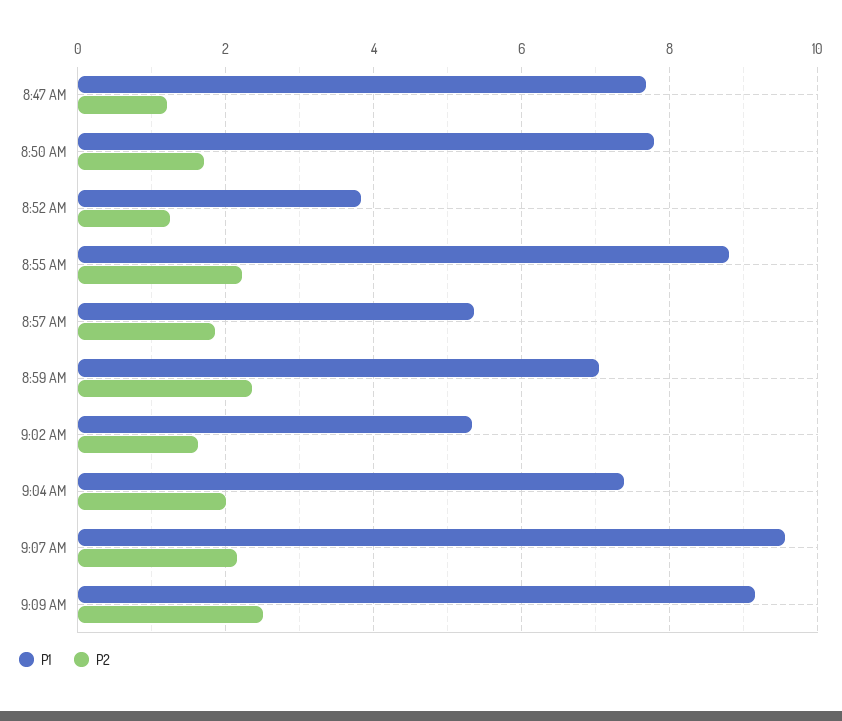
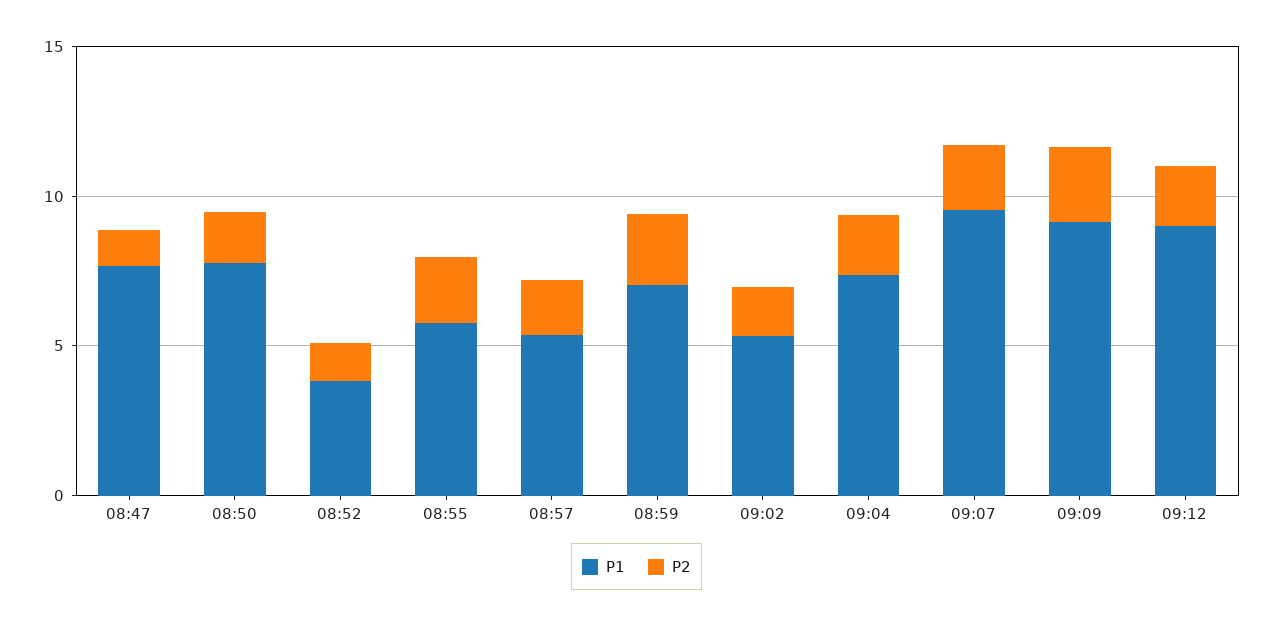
P1, 8:55 AM: 8.8 -> 6
P1, 09:12: none -> 9
P2, 09:12: none -> 2

